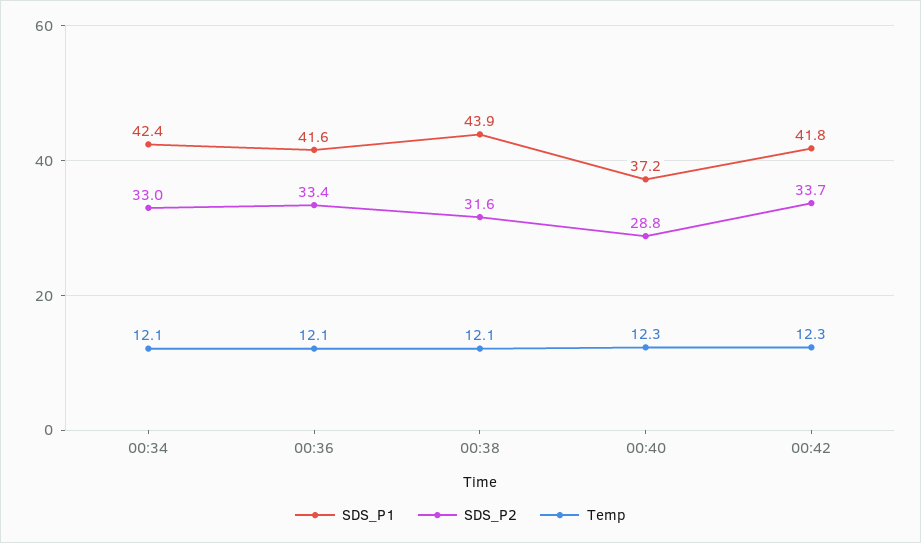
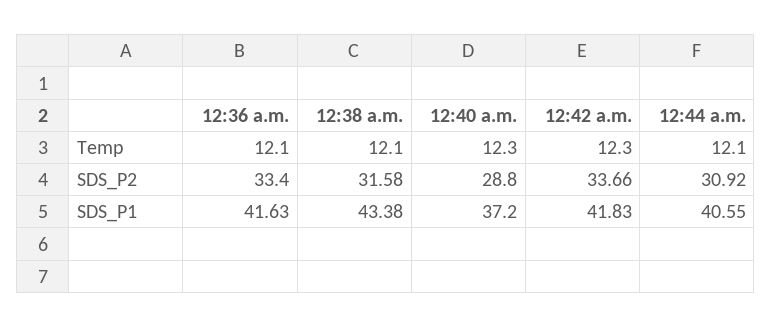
SDS_P1, 00:34: 42.4 -> none
SDS_P2, 00:34: 33 -> none
Temp, 00:34: 12.1 -> none
SDS_P1, 00:38: 43.9 -> 43.38
Temp, 12:44 a.m.: none -> 12.1
SDS_P2, 12:44 a.m.: none -> 30.92
SDS_P1, 12:44 a.m.: none -> 40.55

